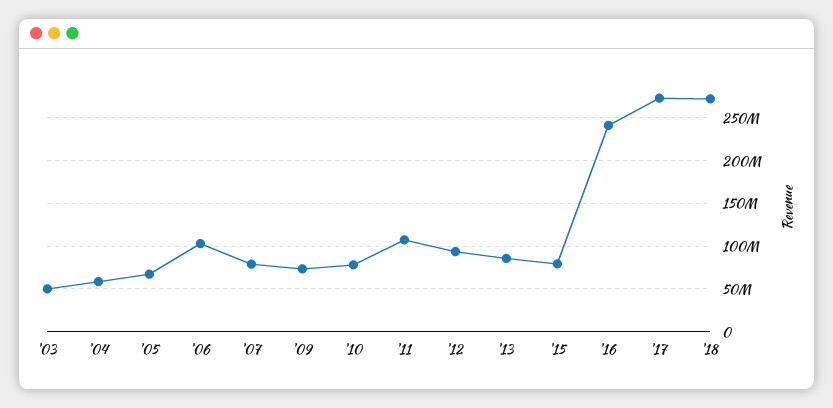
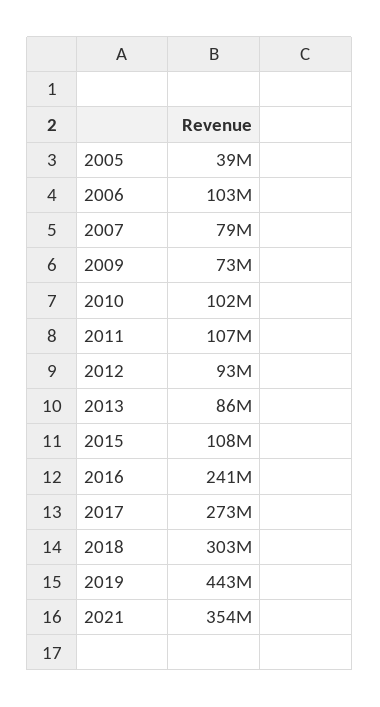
'03: 50000000 -> none
'04: 60000000 -> none
'05: 70000000 -> 39000000
'10: 80000000 -> 102000000
'15: 80000000 -> 108000000
'18: 270000000 -> 303000000
2019: none -> 443000000
2021: none -> 354000000

